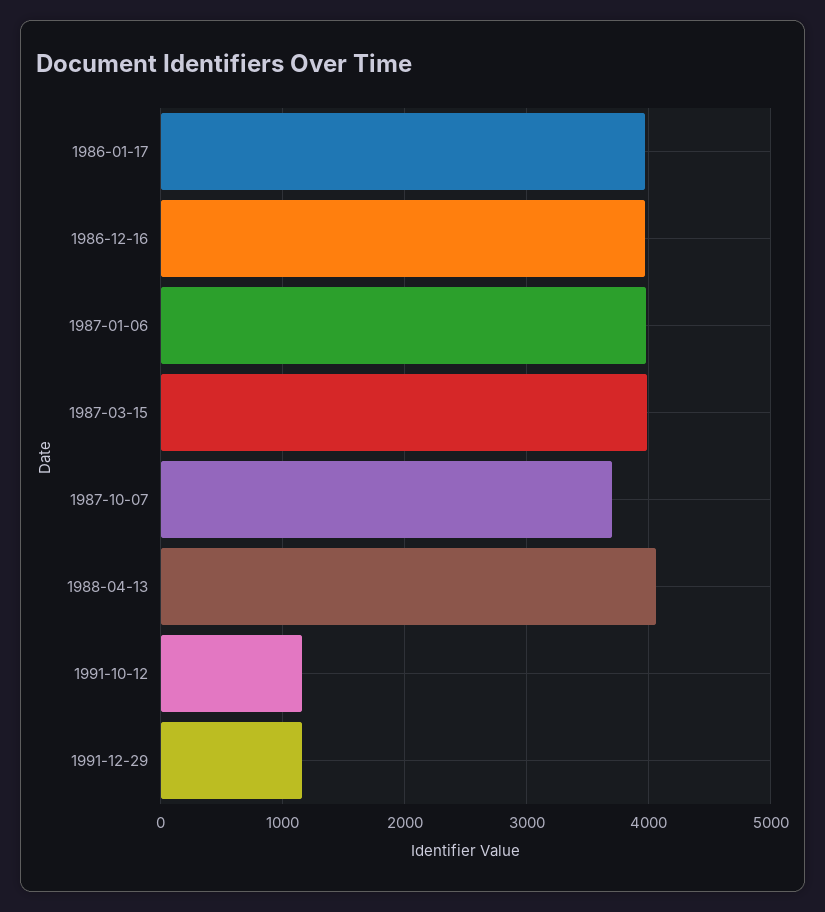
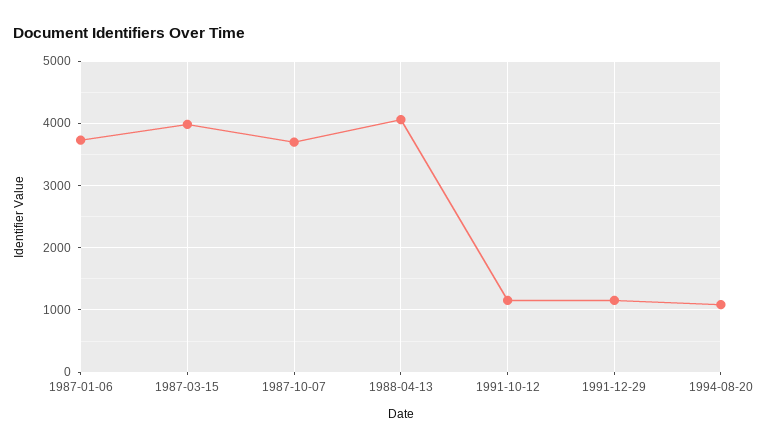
1986-01-17: 4000 -> none
1986-12-16: 4000 -> none
1987-01-06: 4000 -> 3700
1994-08-20: none -> 1100

